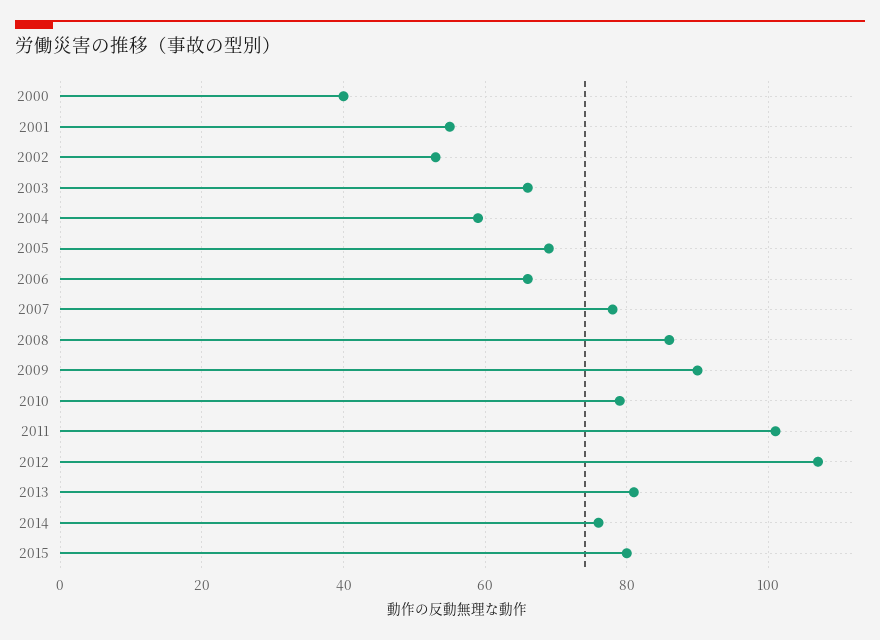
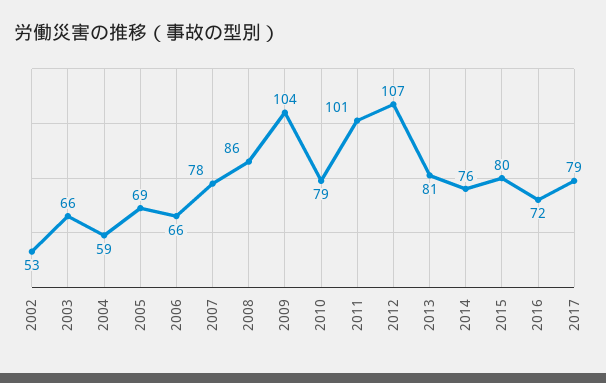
2000: 40 -> none
2001: 55 -> none
2009: 90 -> 104
2016: none -> 72
2017: none -> 79

